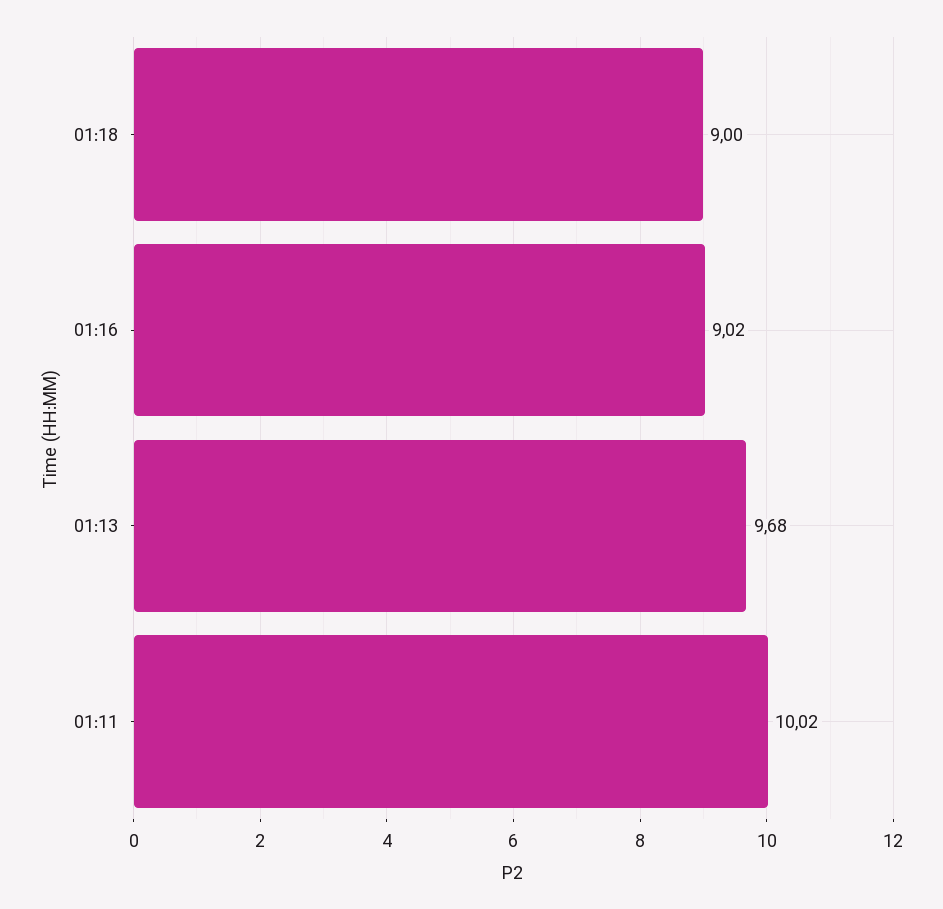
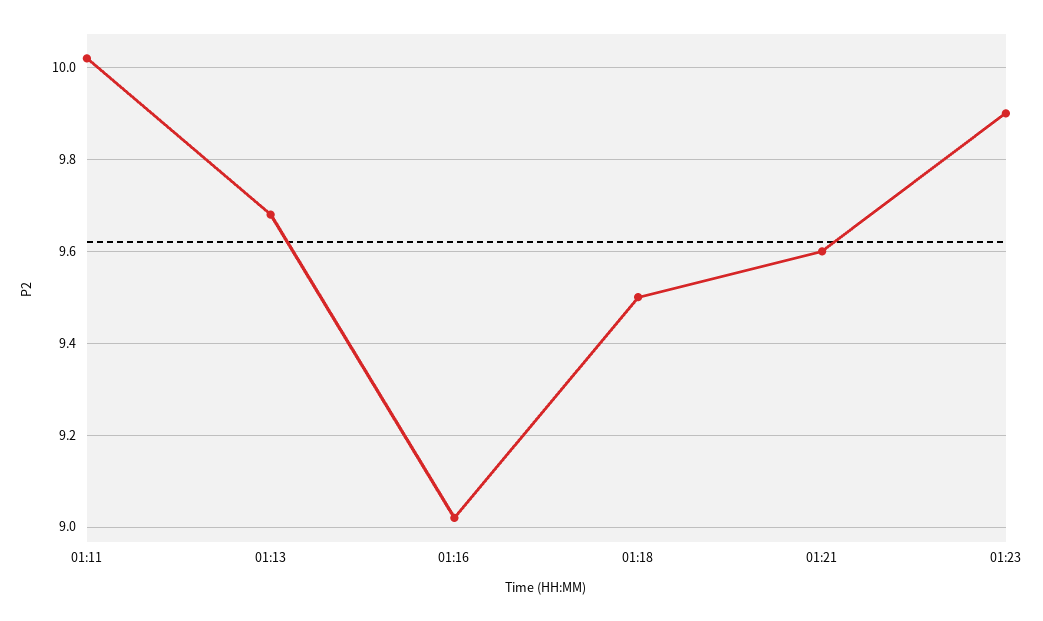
01:18: 9 -> 9.5
01:21: none -> 9.6
01:23: none -> 9.9

